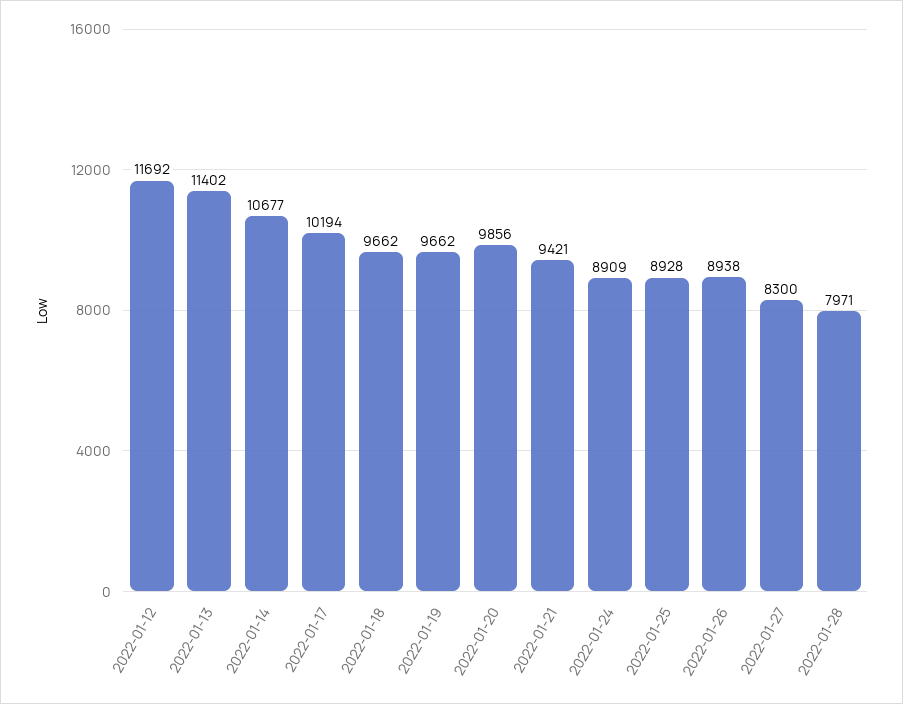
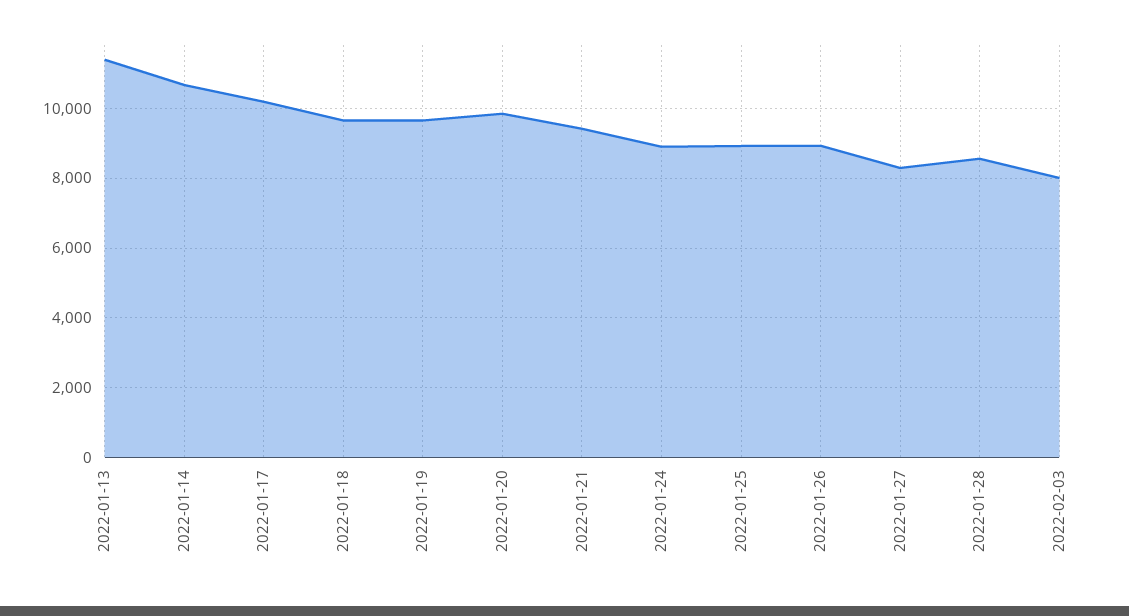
2022-01-12: 11692 -> none
2022-01-28: 7971 -> 8600
2022-02-03: none -> 8000

